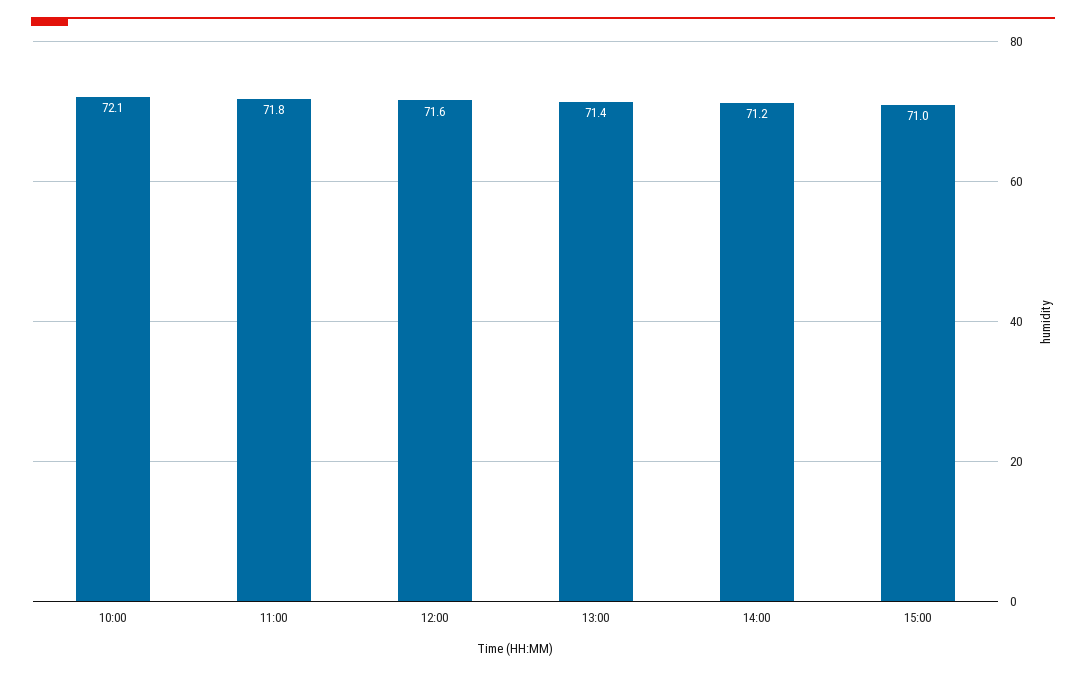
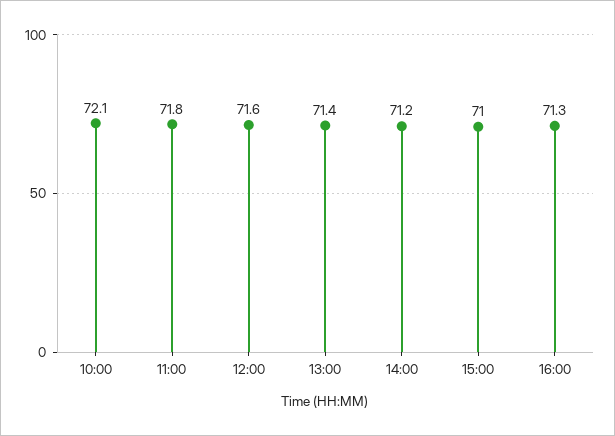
16:00: none -> 71.3

